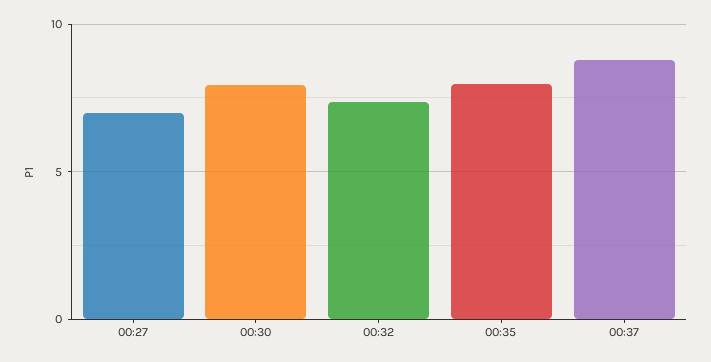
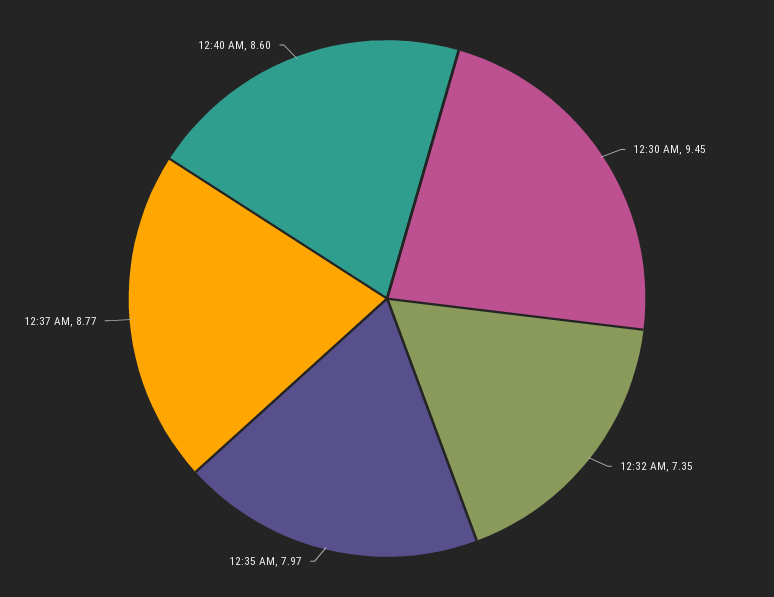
00:27: 7 -> none
00:30: 8 -> 9.45
12:40 AM: none -> 8.6

